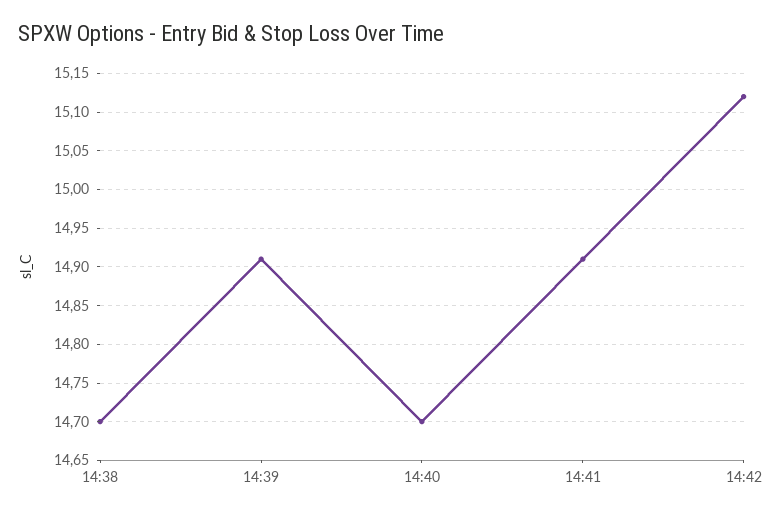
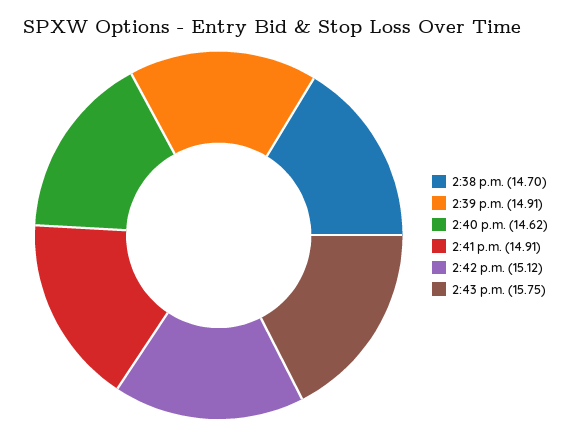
14:40: 14.7 -> 14.62
2:43 p.m.: none -> 15.75

